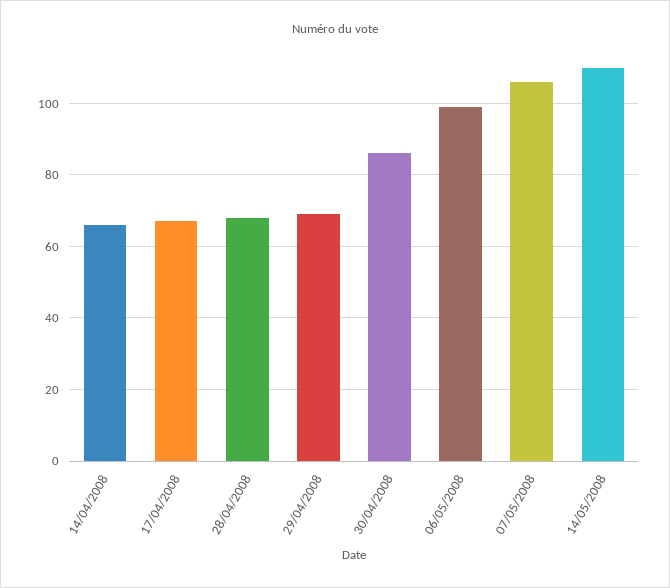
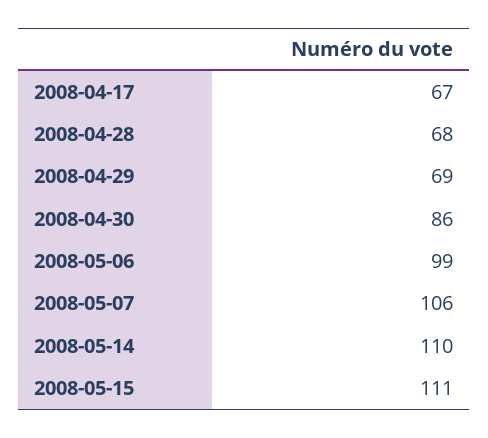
14/04/2008: 65 -> none
2008-05-15: none -> 111

